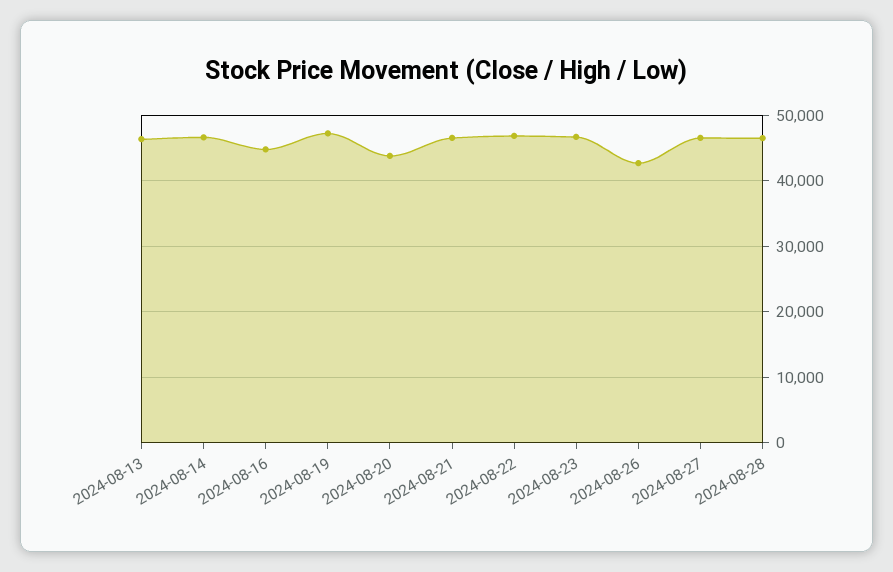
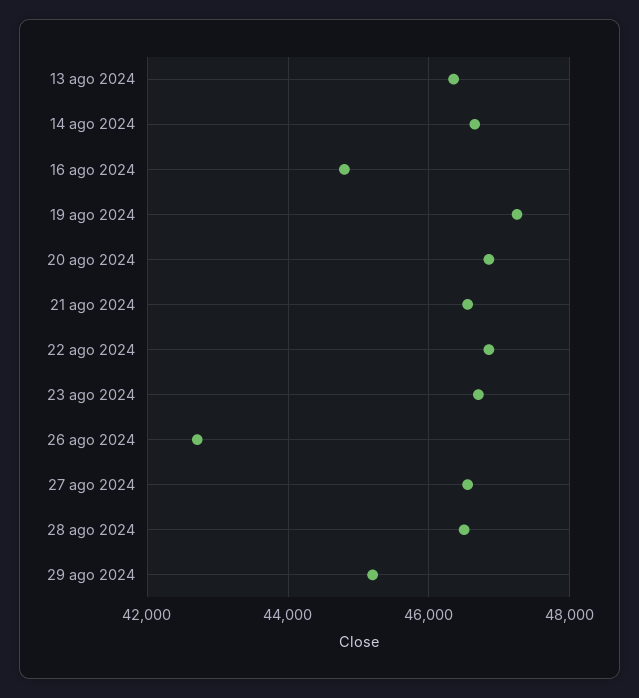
2024-08-20: 44000 -> 46800
29 ago 2024: none -> 45200

